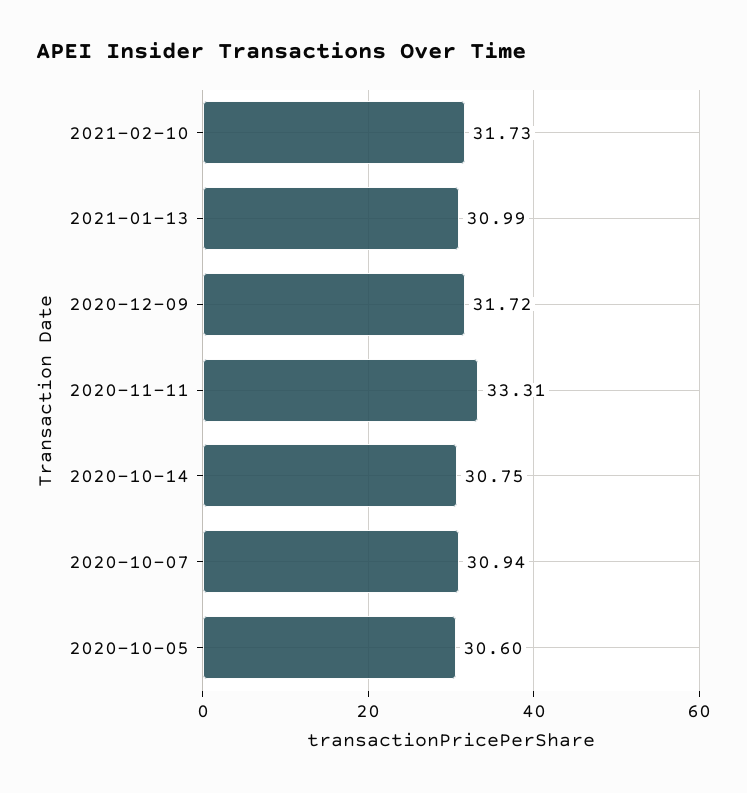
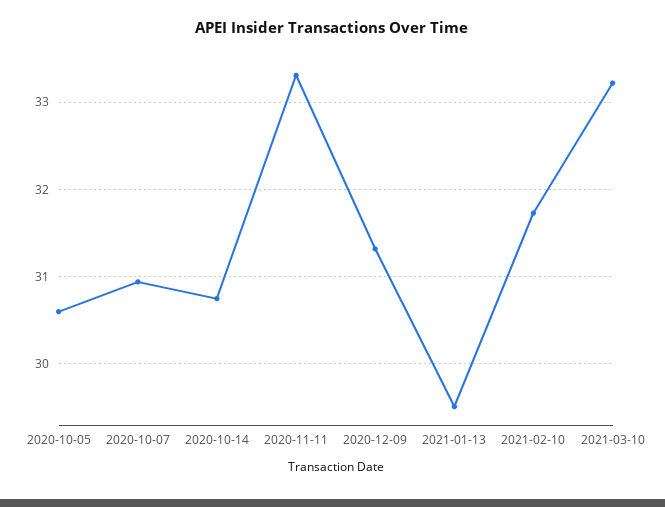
2021-01-13: 30.99 -> 29.5
2020-12-09: 31.72 -> 31.3
2021-03-10: none -> 33.2

